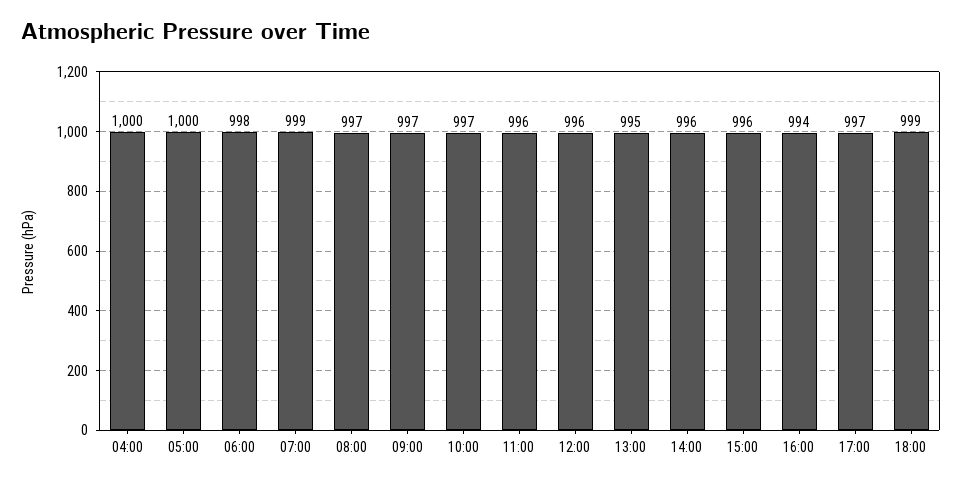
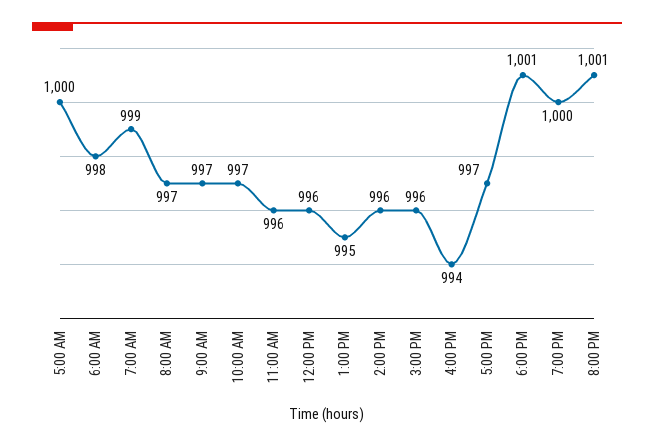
04:00: 1000 -> none
18:00: 999 -> 1001
7:00 PM: none -> 1000
8:00 PM: none -> 1001

